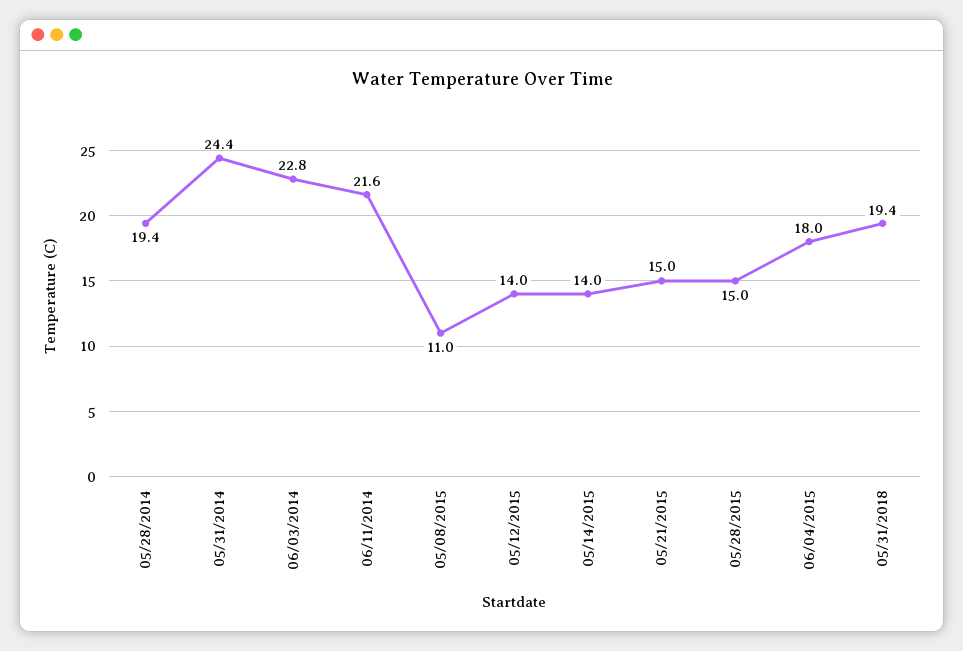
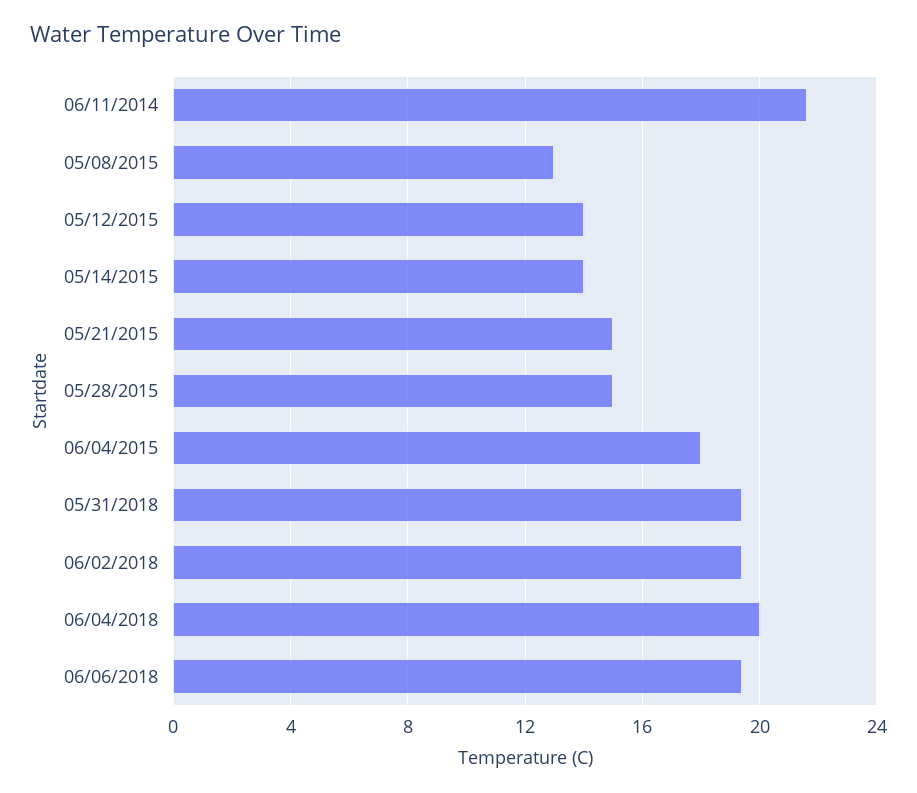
05/28/2014: 19.4 -> none
05/31/2014: 24.4 -> none
06/03/2014: 22.8 -> none
05/08/2015: 11 -> 13
06/02/2018: none -> 19.5
06/04/2018: none -> 20
06/06/2018: none -> 19.5

